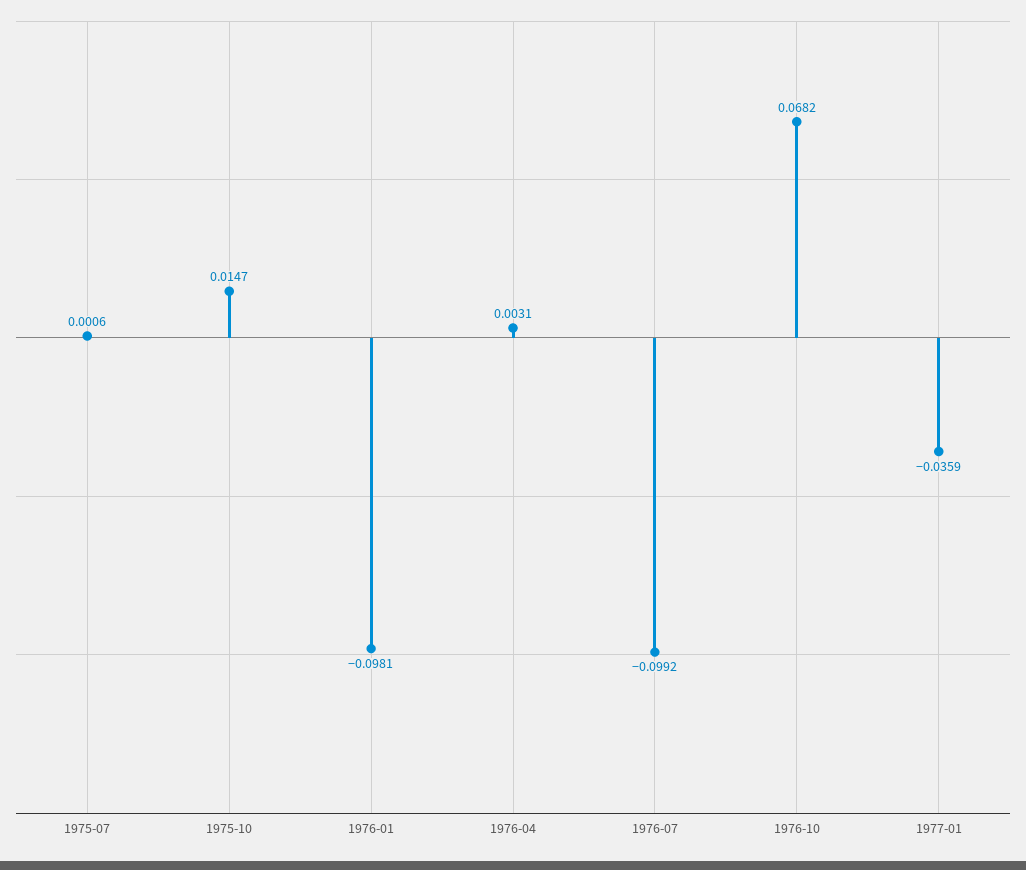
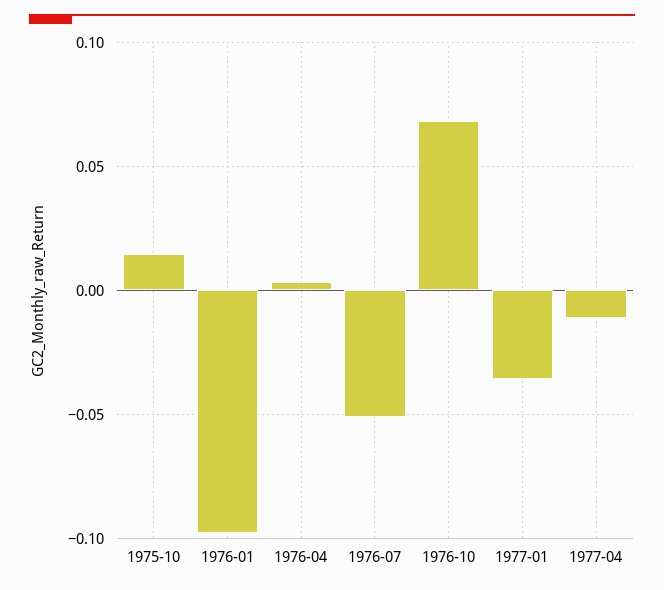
1975-07: 0.0006 -> none
1976-07: -0.0992 -> -0.05
1977-04: none -> -0.01

